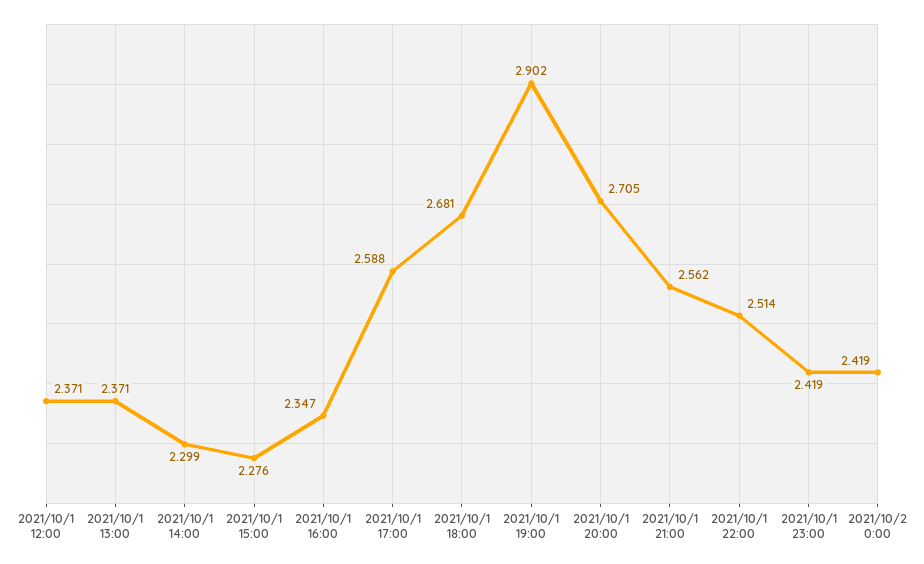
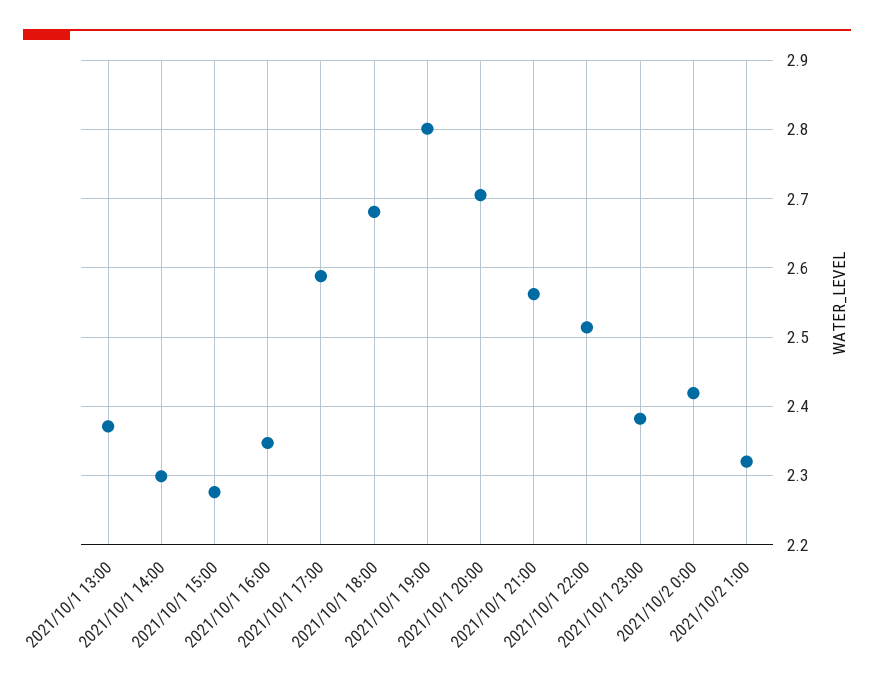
2021/10/1 12:00: 2.371 -> none
2021/10/1 19:00: 2.902 -> 2.8
2021/10/1 23:00: 2.419 -> 2.38
2021/10/2 1:00: none -> 2.32

